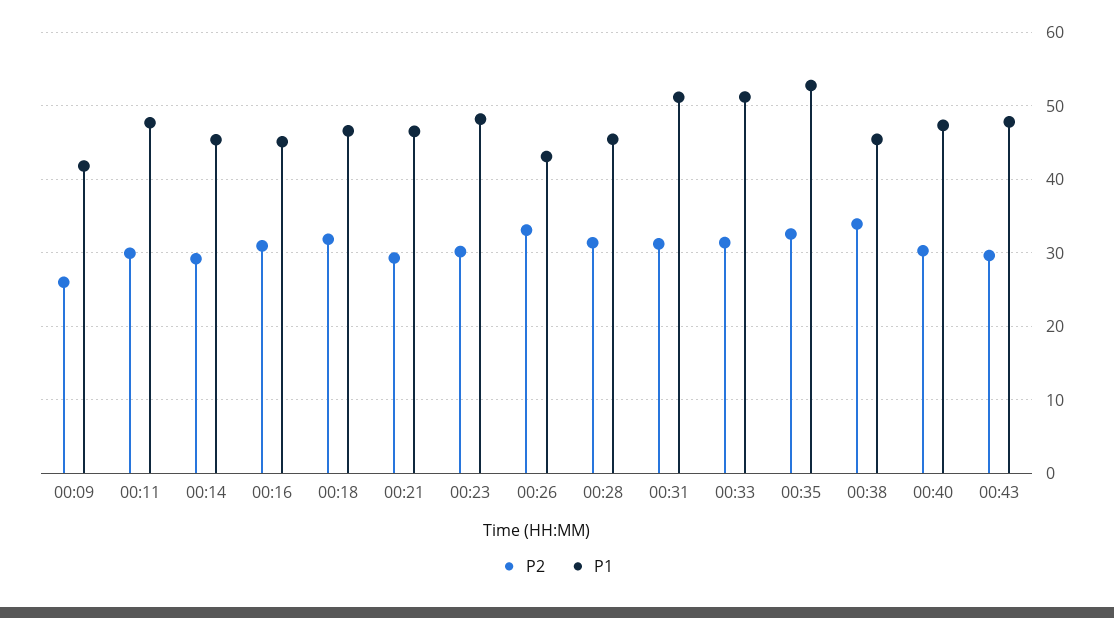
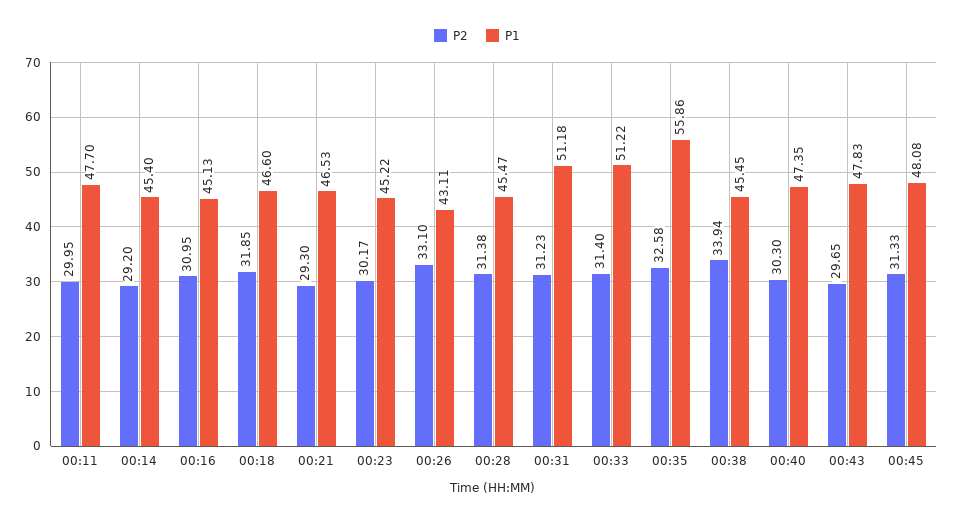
P2, 00:09: 26 -> none
P1, 00:09: 42 -> none
P1, 00:23: 48 -> 45.22
P1, 00:35: 53 -> 55.86
P2, 00:45: none -> 31.33
P1, 00:45: none -> 48.08

